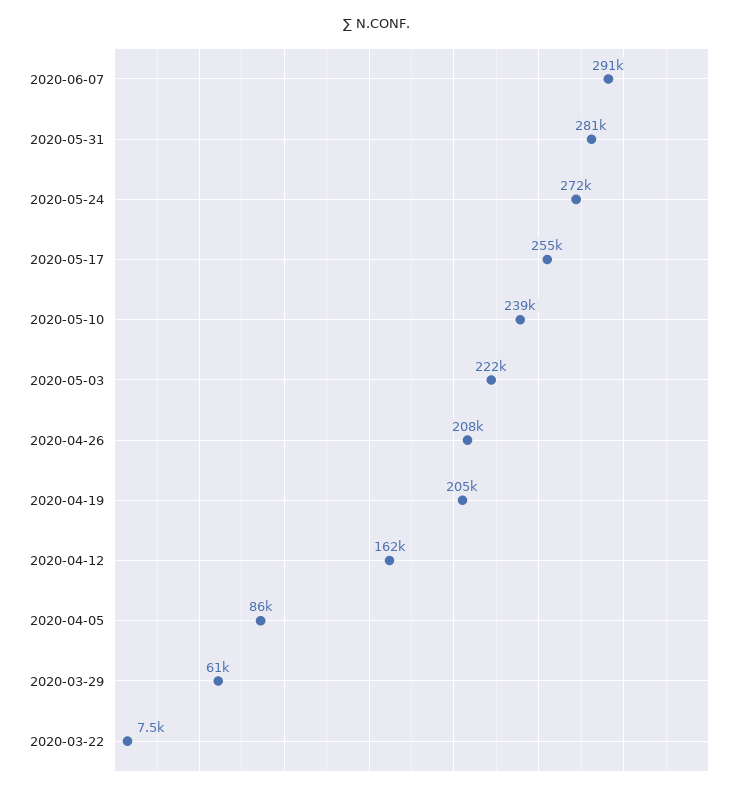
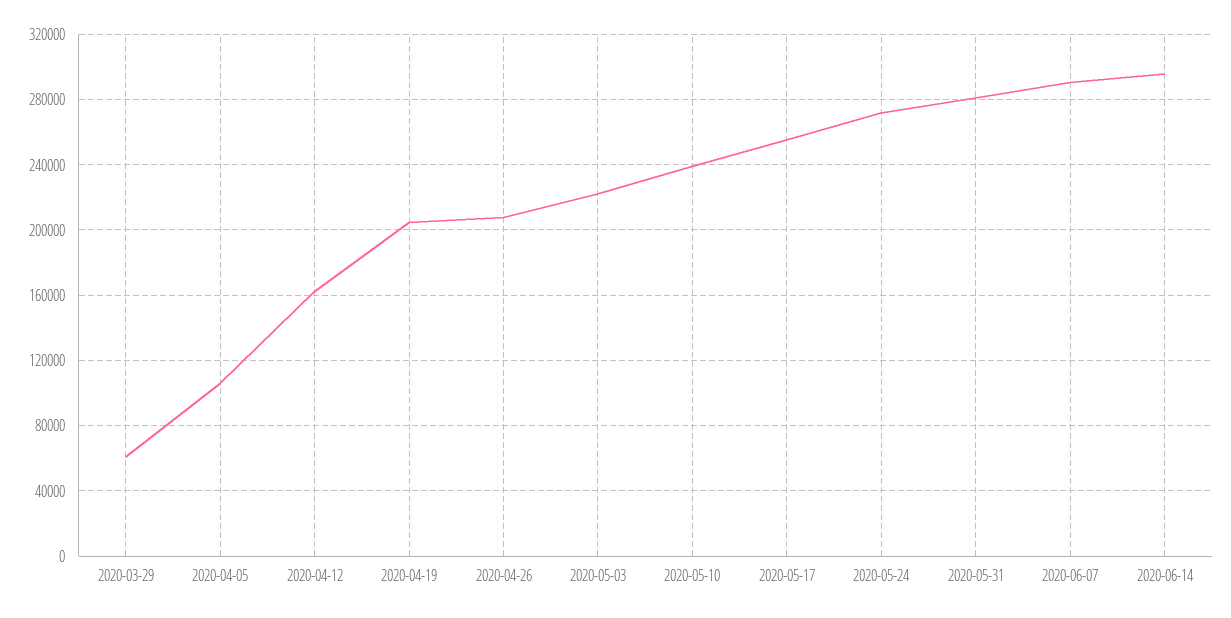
2020-04-05: 86000 -> 105000
2020-03-22: 7500 -> none
2020-06-14: none -> 295000

